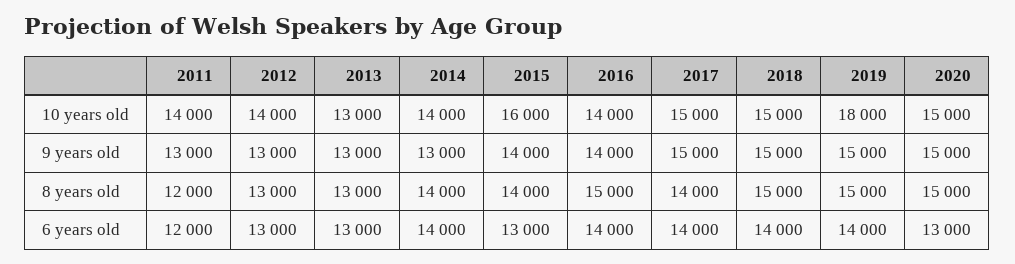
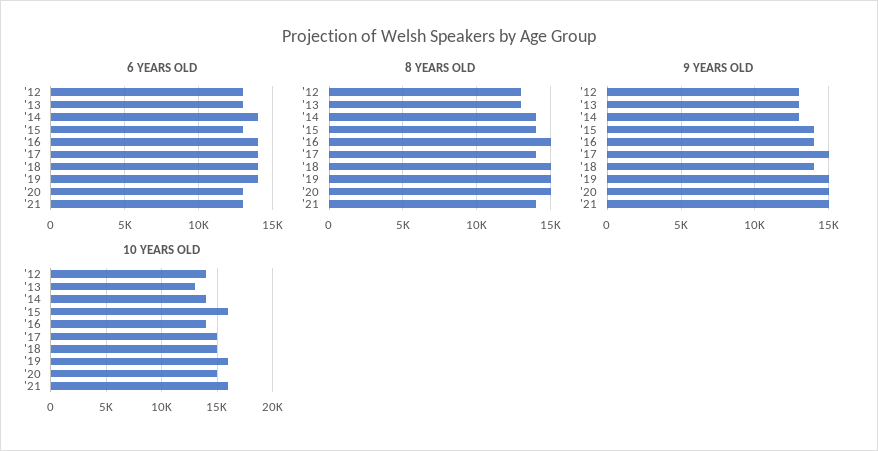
10 years old, 2011: 14000 -> none
10 years old, 2019: 18000 -> 16000
9 years old, 2011: 13000 -> none
9 years old, 2018: 15000 -> 14000
8 years old, 2011: 12000 -> none
6 years old, 2011: 12000 -> none
6 years old, '21: none -> 13000
8 years old, '21: none -> 14000
9 years old, '21: none -> 15000
10 years old, '21: none -> 16000

